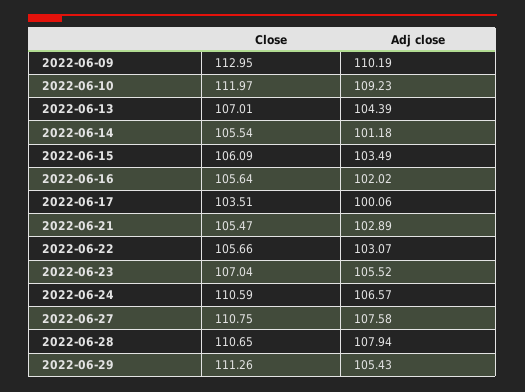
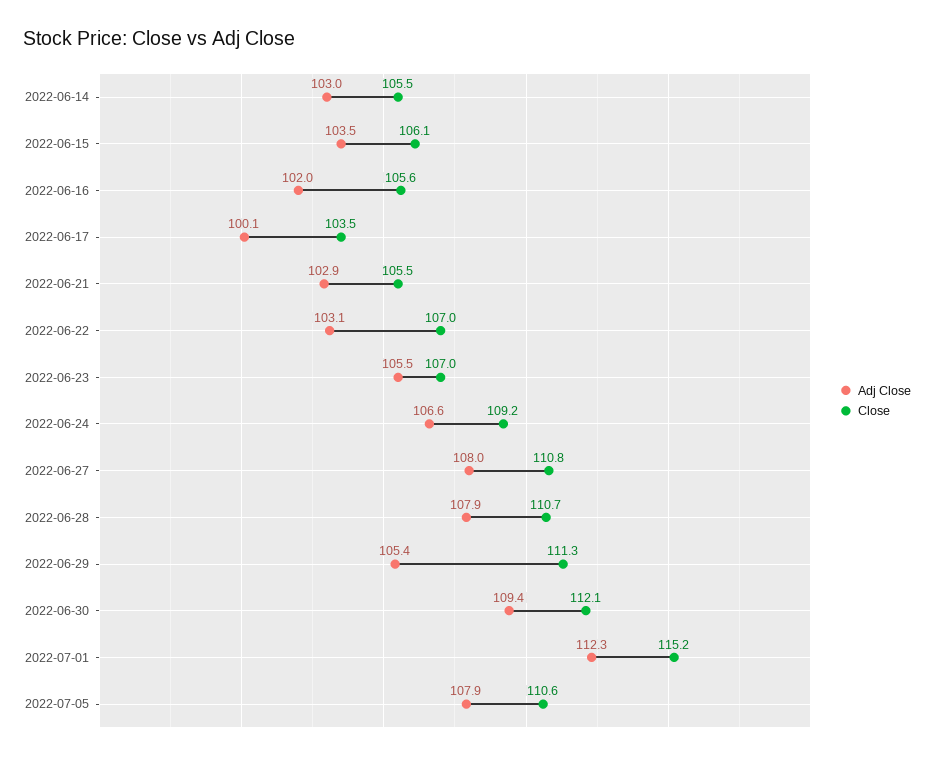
Close, 2022-06-09: 112.95 -> none
Adj close, 2022-06-09: 110.19 -> none
Close, 2022-06-10: 111.97 -> none
Adj close, 2022-06-10: 109.23 -> none
Close, 2022-06-13: 107.01 -> none
Adj close, 2022-06-13: 104.39 -> none
Adj close, 2022-06-14: 101.18 -> 103
Close, 2022-06-22: 105.66 -> 107
Close, 2022-06-24: 110.59 -> 109.2
Adj close, 2022-06-27: 107.58 -> 108
Adj close, 2022-06-30: none -> 109.4
Close, 2022-06-30: none -> 112.1
Adj close, 2022-07-01: none -> 112.3
Close, 2022-07-01: none -> 115.2
Adj close, 2022-07-05: none -> 107.9
Close, 2022-07-05: none -> 110.6

